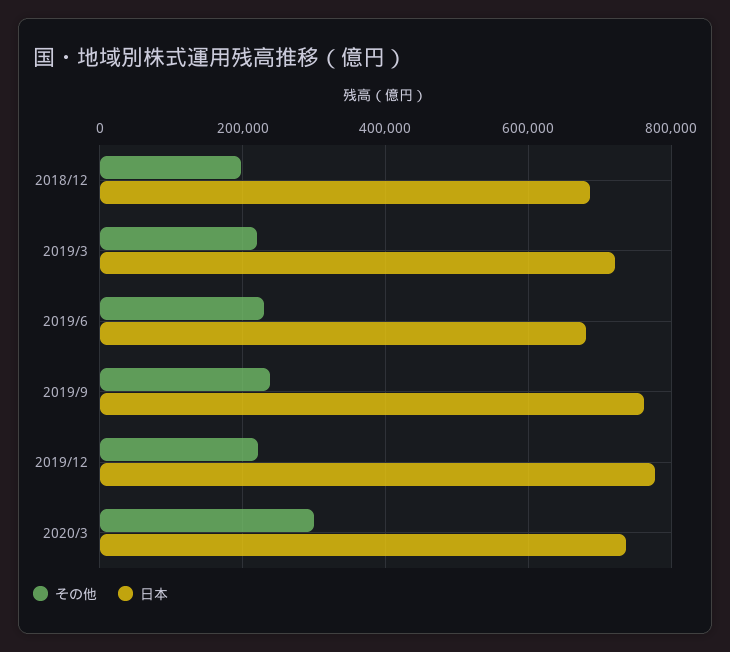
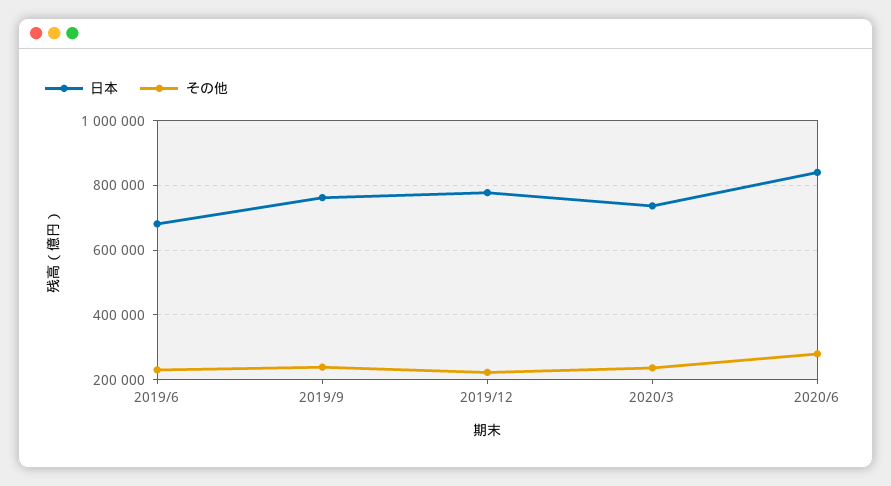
その他, 2018/12: 200000 -> none
日本, 2018/12: 680000 -> none
その他, 2019/3: 220000 -> none
日本, 2019/3: 720000 -> none
その他, 2020/3: 300000 -> 240000
日本, 2020/6: none -> 840000
その他, 2020/6: none -> 280000

